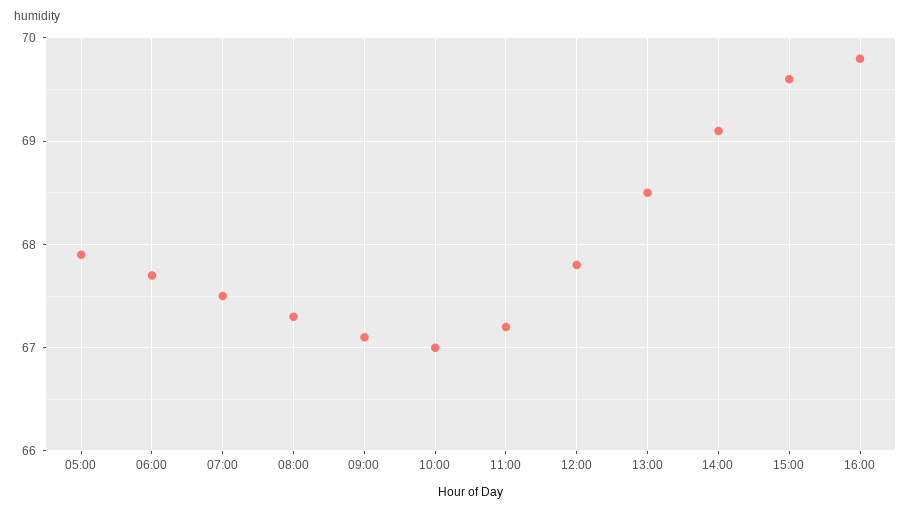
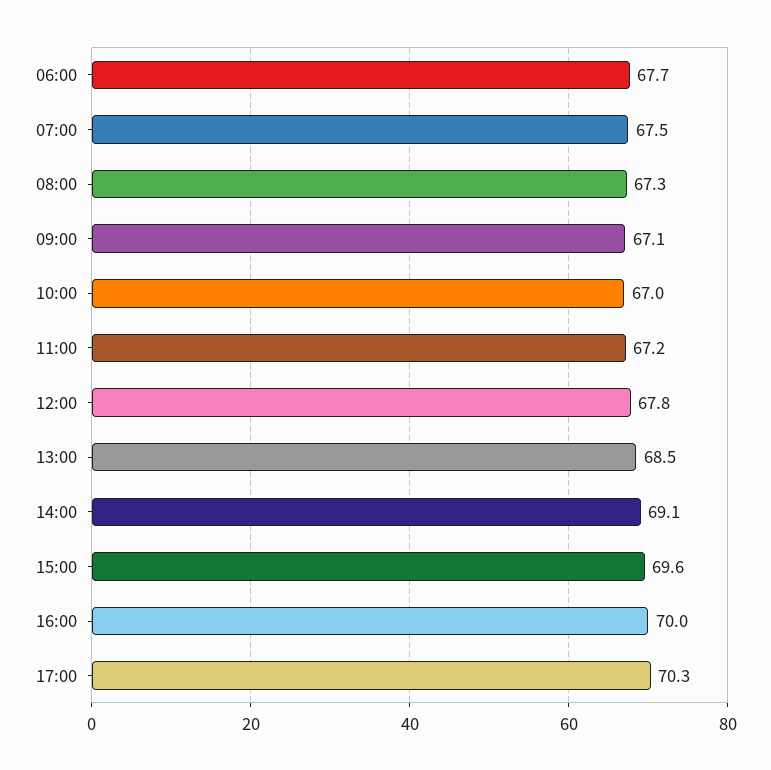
05:00: 67.9 -> none
16:00: 69.8 -> 70
17:00: none -> 70.3

